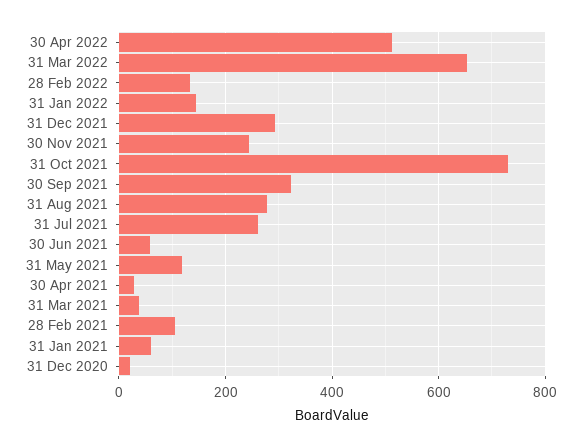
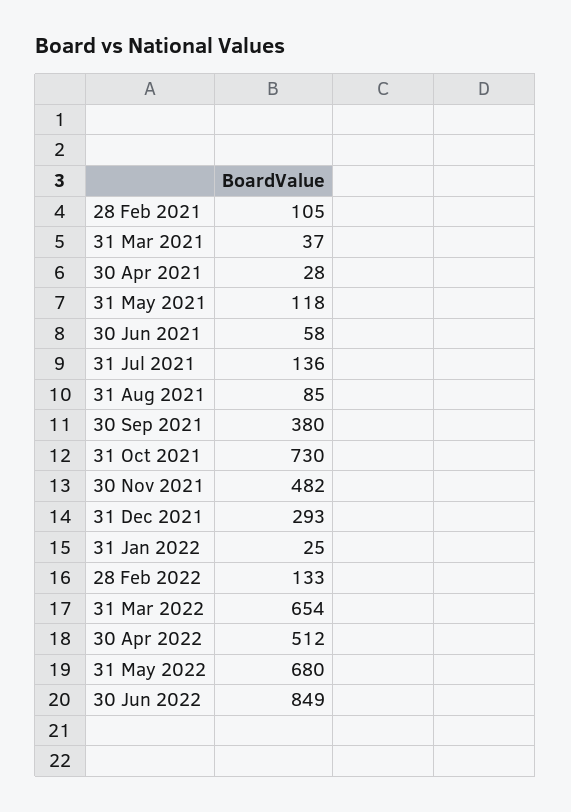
31 Jan 2022: 140 -> 25
30 Nov 2021: 240 -> 482
30 Sep 2021: 320 -> 380
31 Aug 2021: 280 -> 85
31 Jul 2021: 260 -> 136
31 Jan 2021: 60 -> none
31 Dec 2020: 20 -> none
31 May 2022: none -> 680
30 Jun 2022: none -> 849

